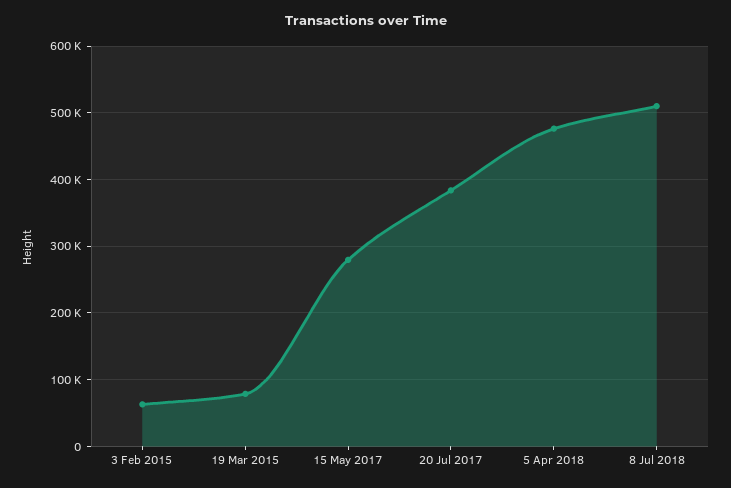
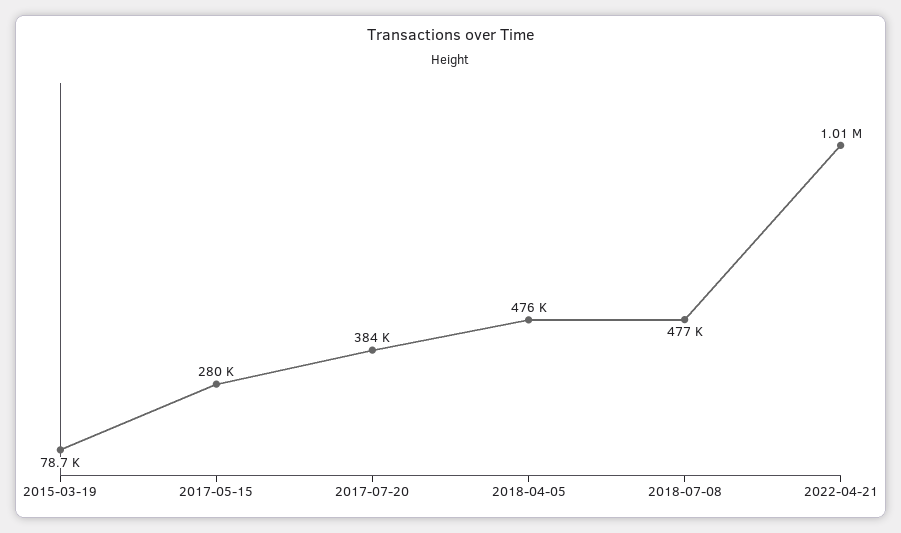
3 Feb 2015: 60000 -> none
8 Jul 2018: 510000 -> 477000
2022-04-21: none -> 1010000

